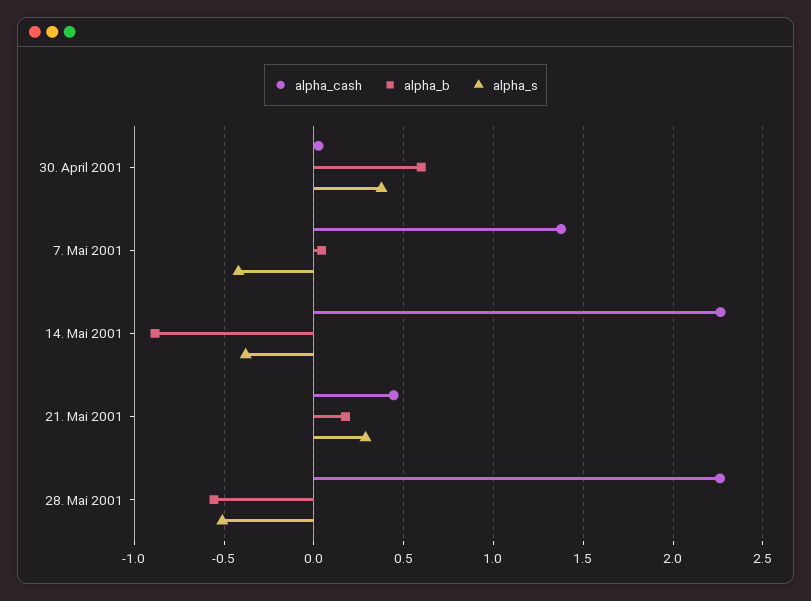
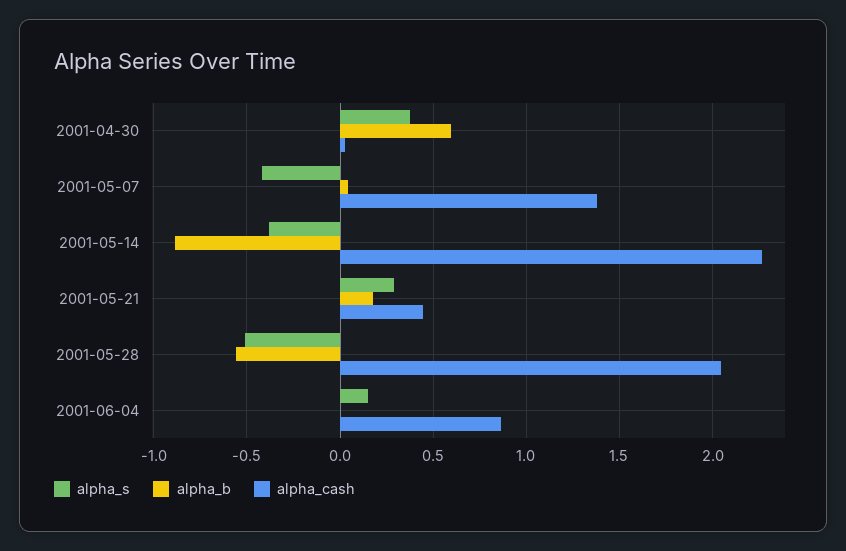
alpha_cash, 28. Mai 2001: 2.25 -> 2.05
alpha_s, 2001-06-04: none -> 0.15
alpha_b, 2001-06-04: none -> 0
alpha_cash, 2001-06-04: none -> 0.85

